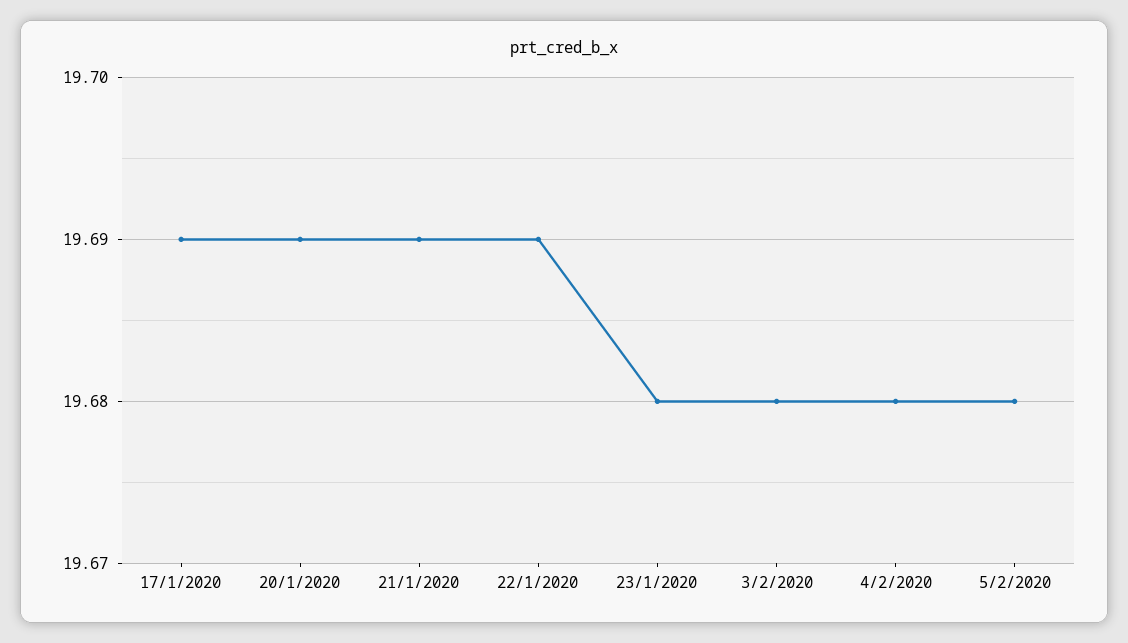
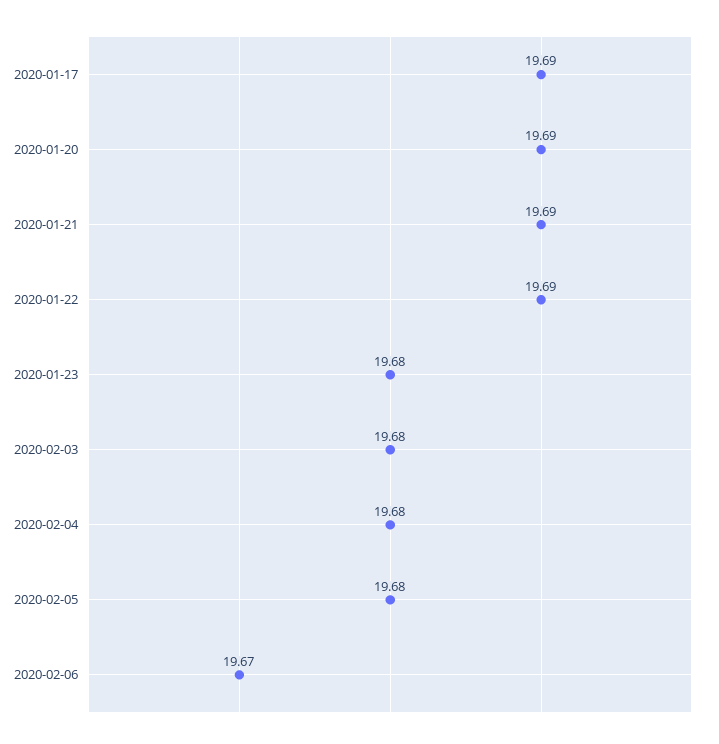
2020-02-06: none -> 19.67

